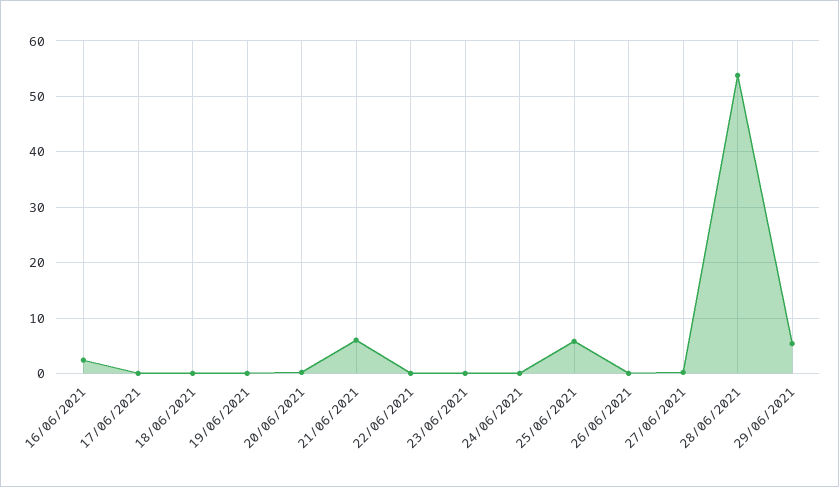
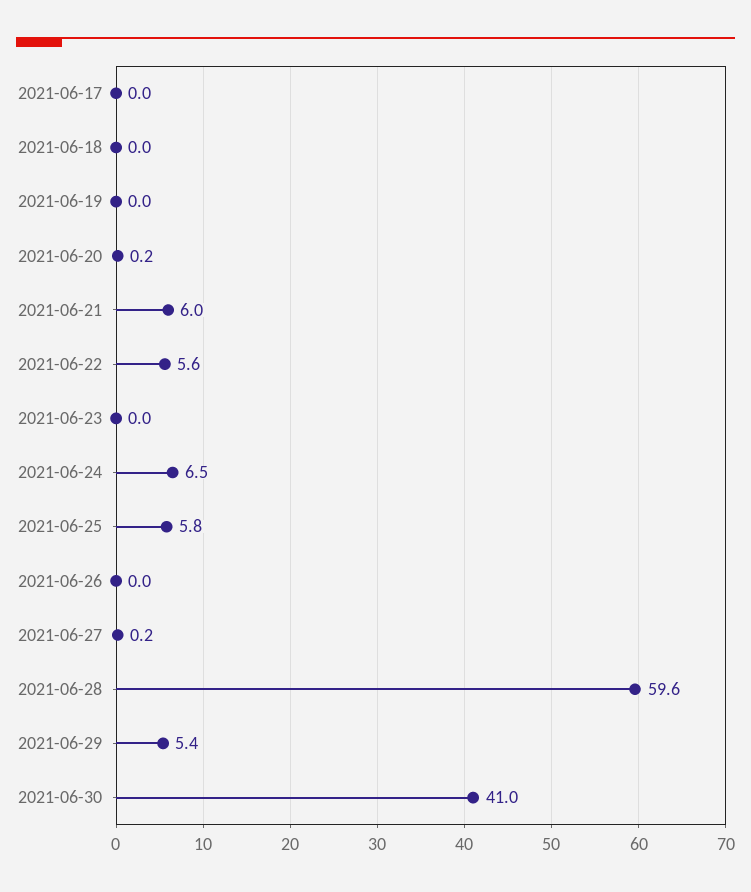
16/06/2021: 2 -> none
22/06/2021: 0 -> 5.6
24/06/2021: 0 -> 6.5
28/06/2021: 54 -> 59.6
2021-06-30: none -> 41

